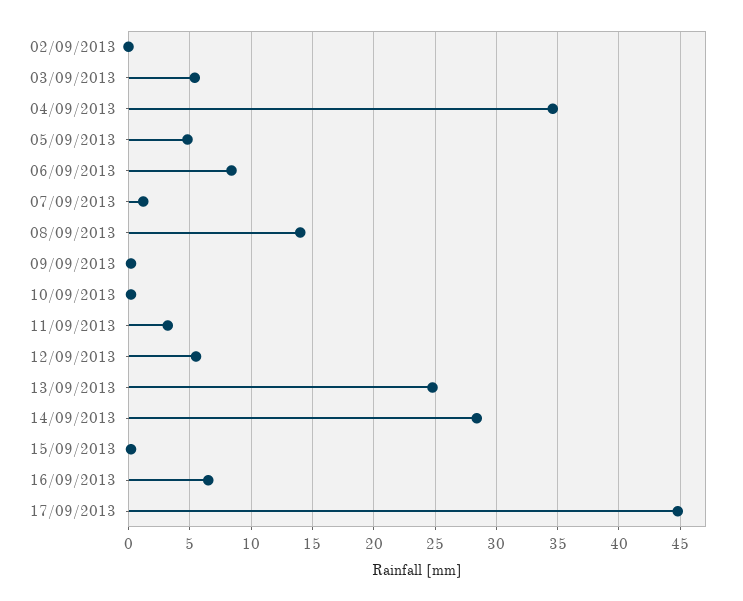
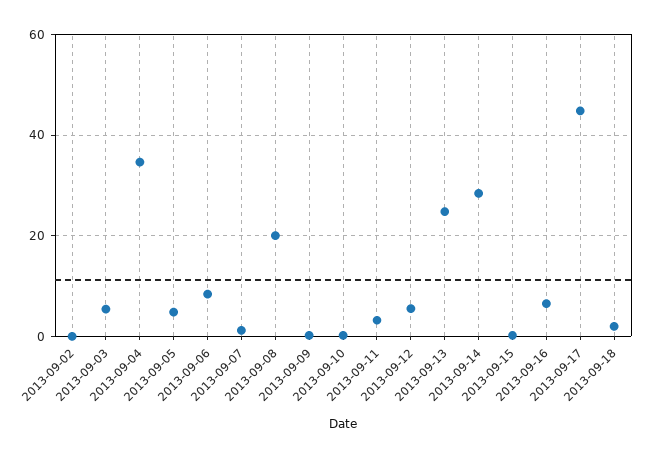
08/09/2013: 14 -> 20
2013-09-18: none -> 2

